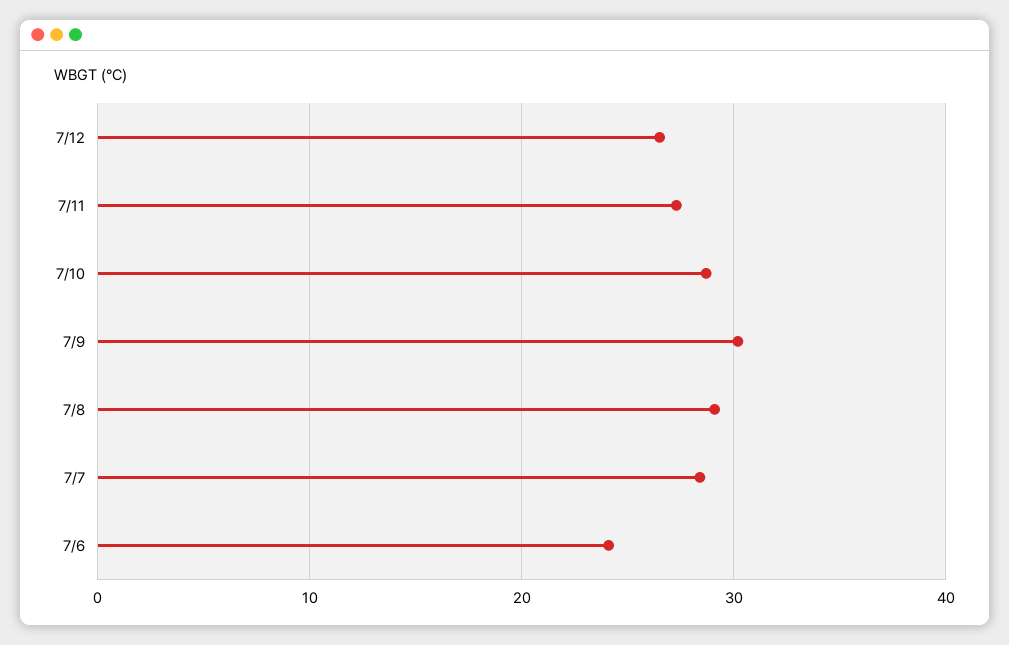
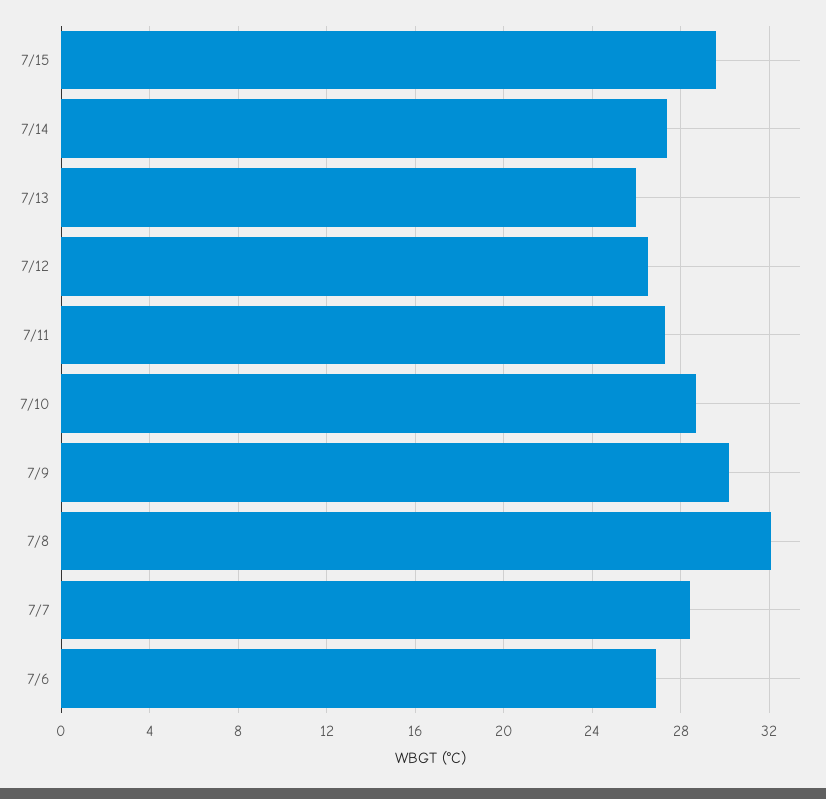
7/8: 29 -> 32
7/6: 24 -> 27
7/15: none -> 29.5
7/14: none -> 27.5
7/13: none -> 26

